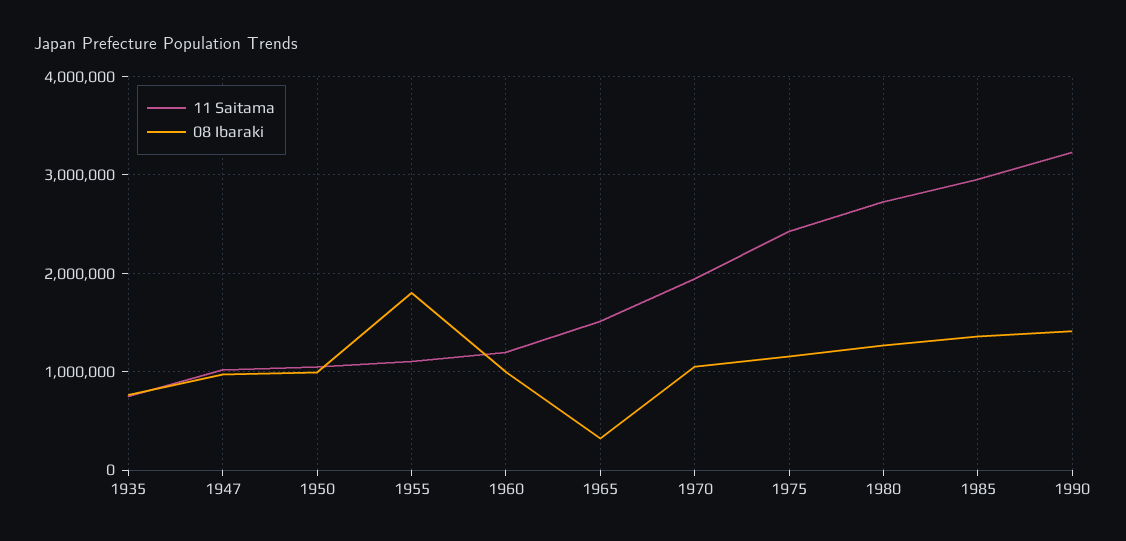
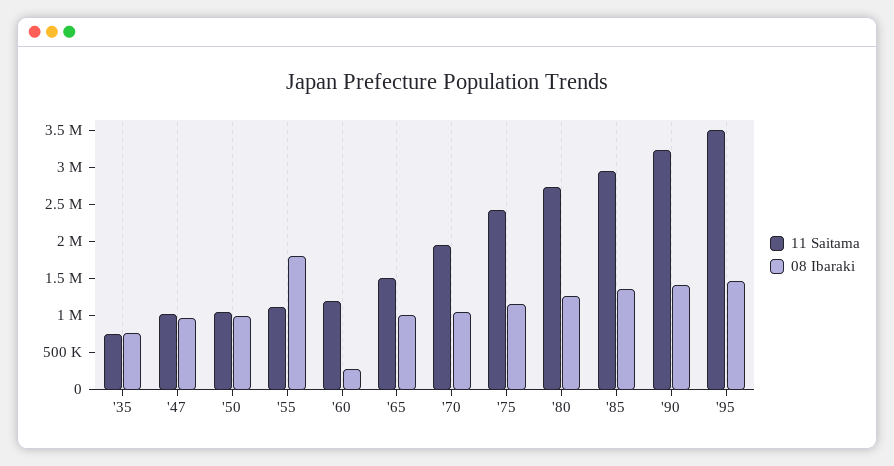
08 Ibaraki, 1960: 1000000 -> 250000
08 Ibaraki, 1965: 300000 -> 1000000
11 Saitama, '95: none -> 3500000
08 Ibaraki, '95: none -> 1500000

